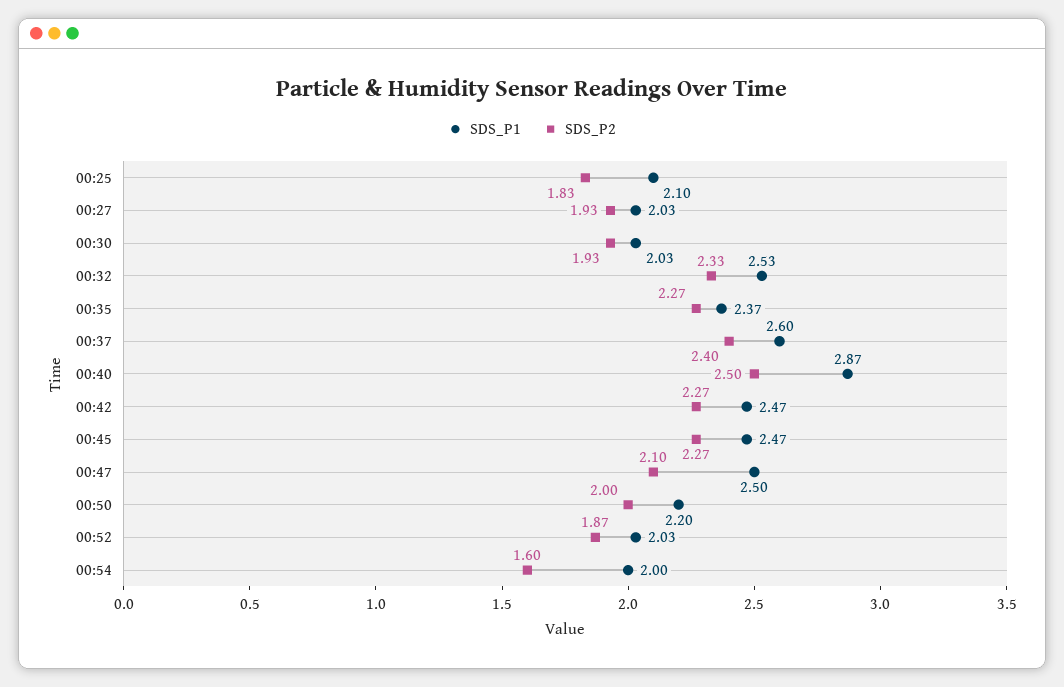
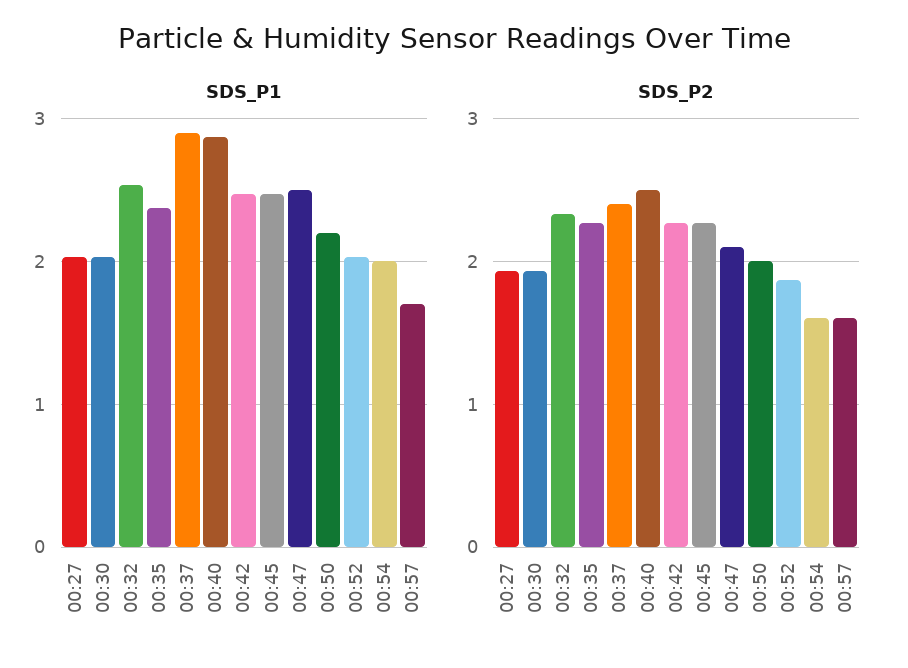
SDS_P1, 00:25: 2.1 -> none
SDS_P2, 00:25: 1.83 -> none
SDS_P1, 00:37: 2.6 -> 2.9
SDS_P1, 00:57: none -> 1.7
SDS_P2, 00:57: none -> 1.6

